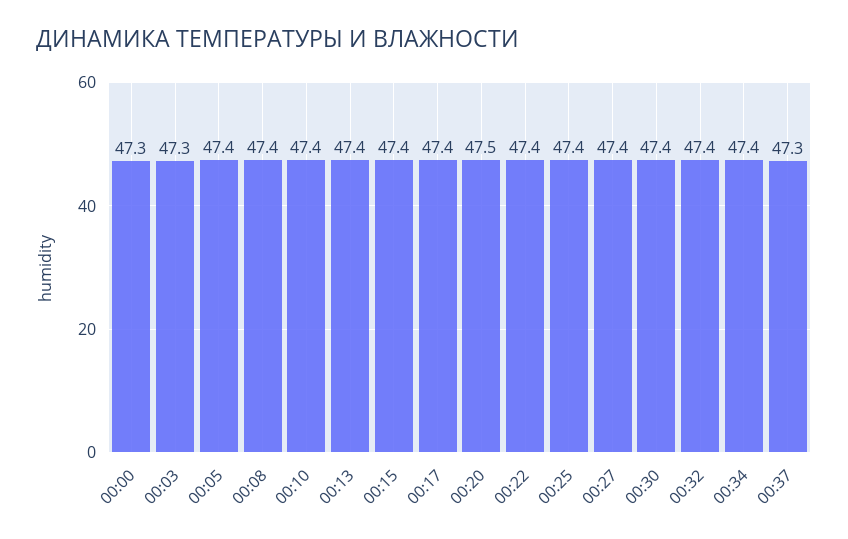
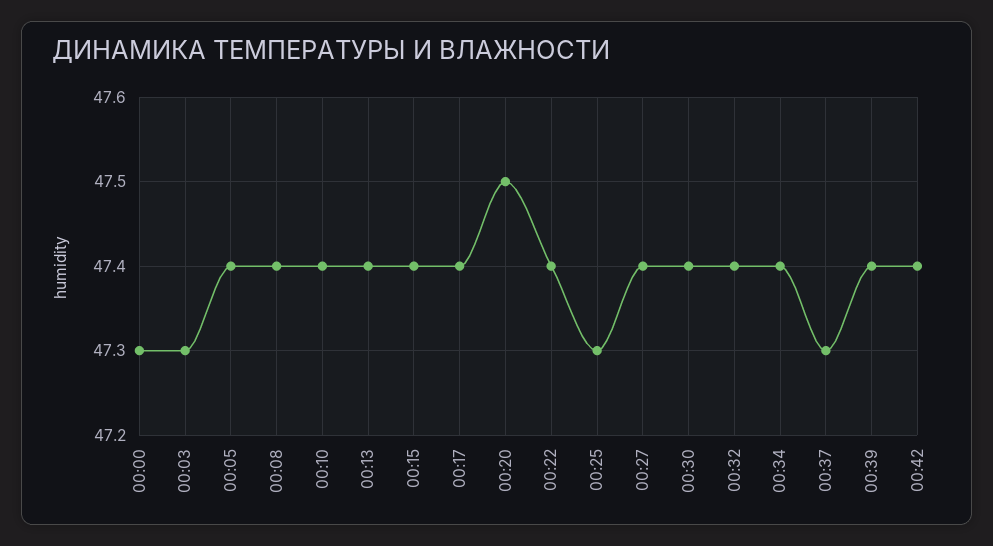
00:25: 47.4 -> 47.3
00:39: none -> 47.4
00:42: none -> 47.4

